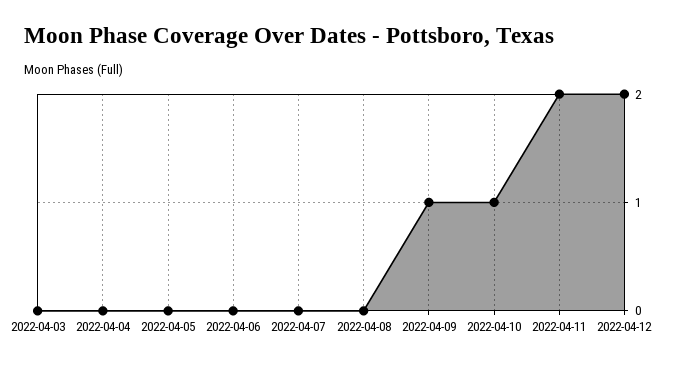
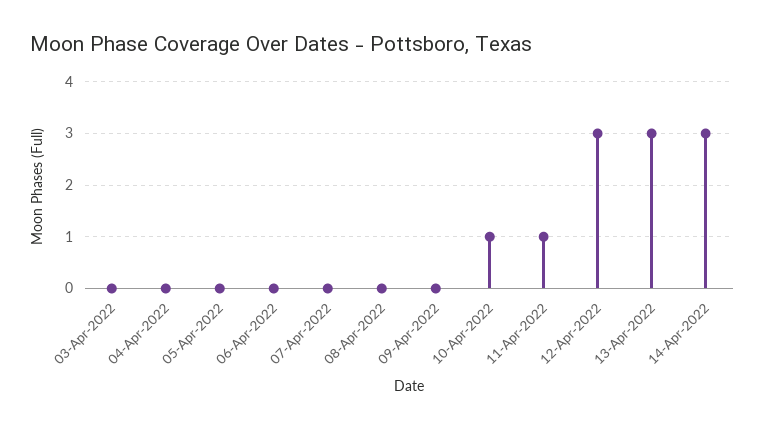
2022-04-09: 1 -> 0
2022-04-11: 2 -> 1
2022-04-12: 2 -> 3
13-Apr-2022: none -> 3
14-Apr-2022: none -> 3

